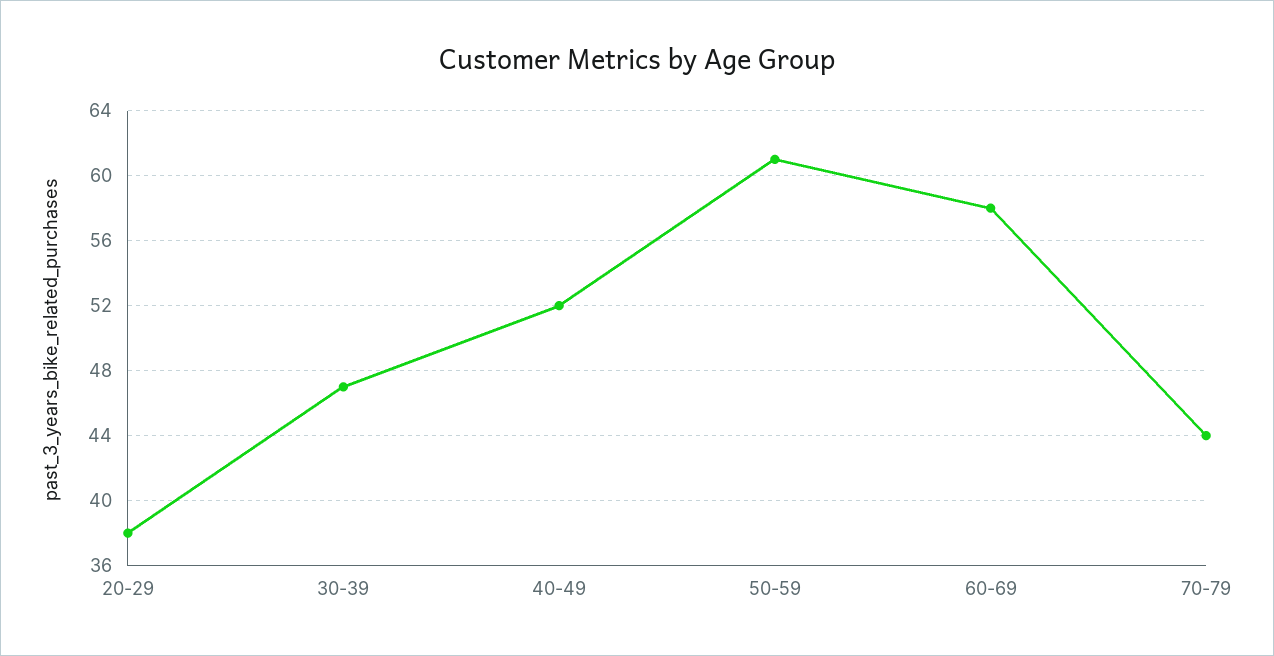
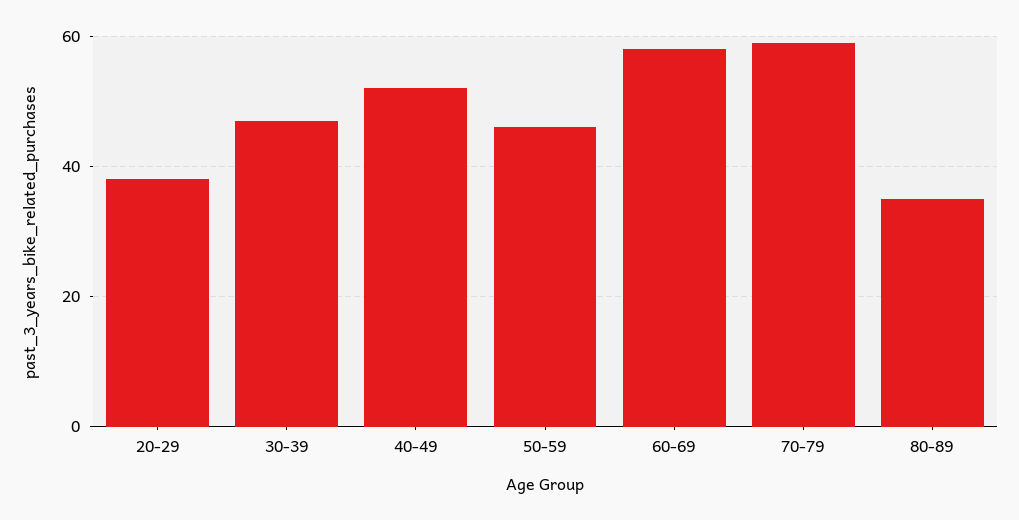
50-59: 61 -> 45
70-79: 44 -> 60
80-89: none -> 35

